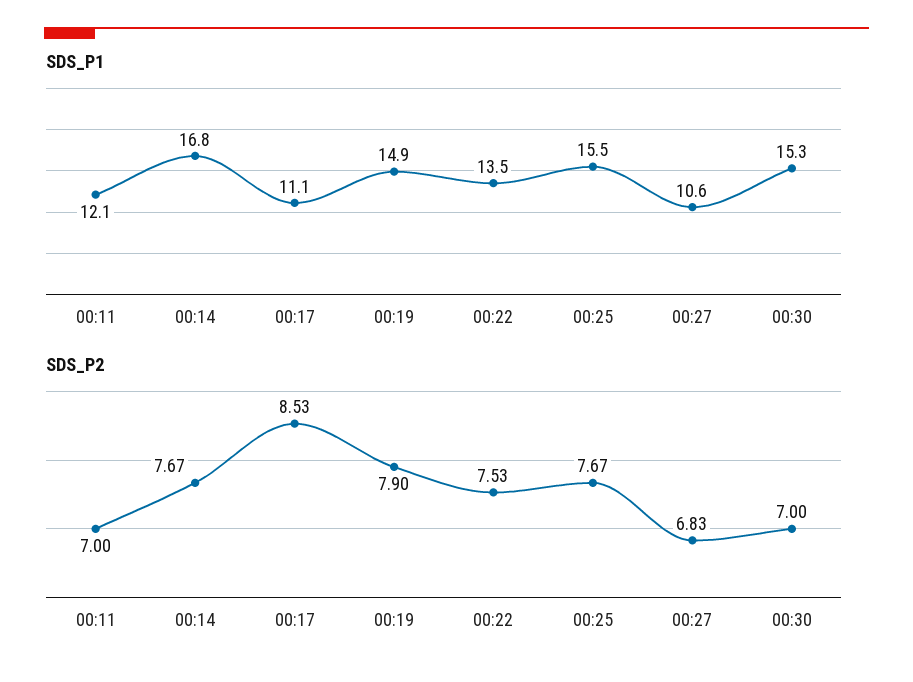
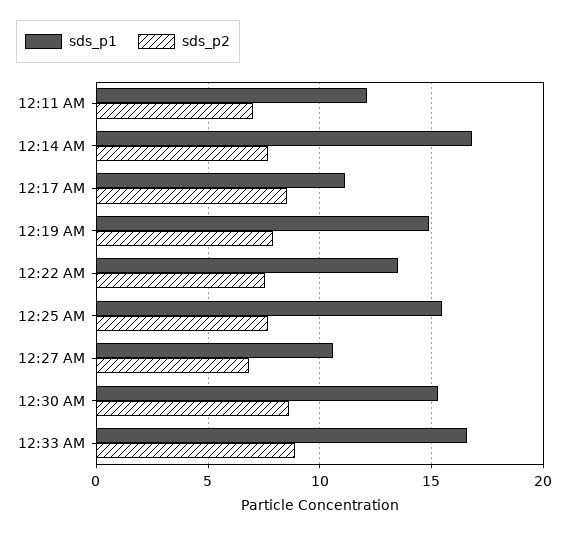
SDS_P2, 00:30: 7 -> 8.5
SDS_P1, 12:33 AM: none -> 16.5
SDS_P2, 12:33 AM: none -> 9

